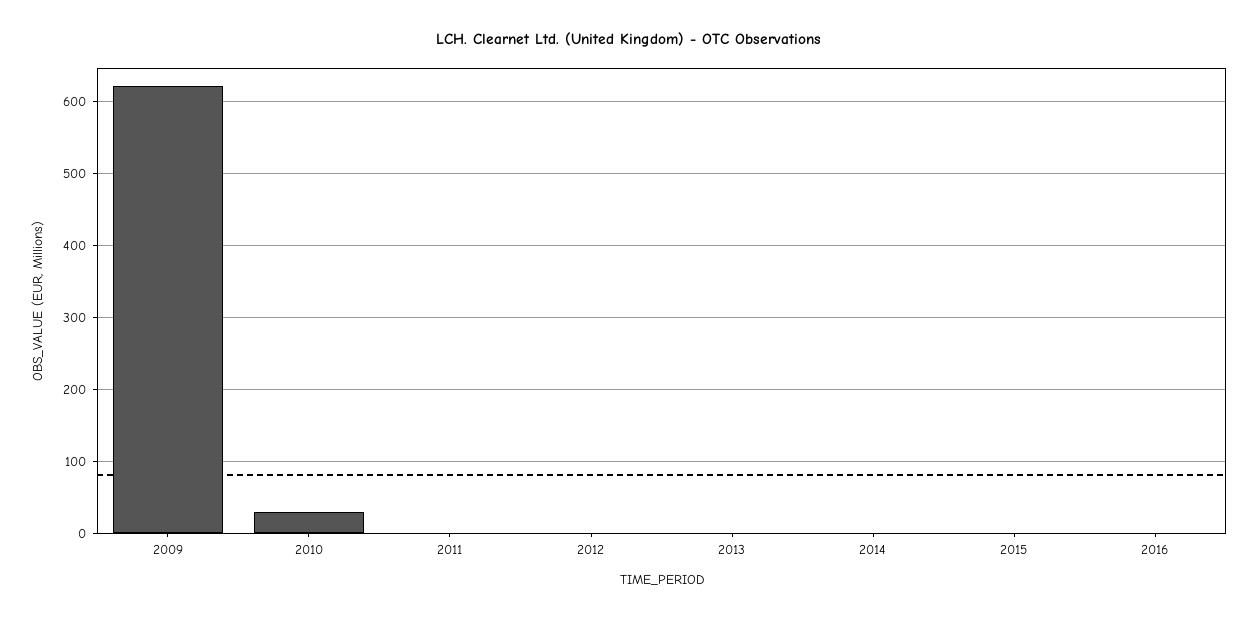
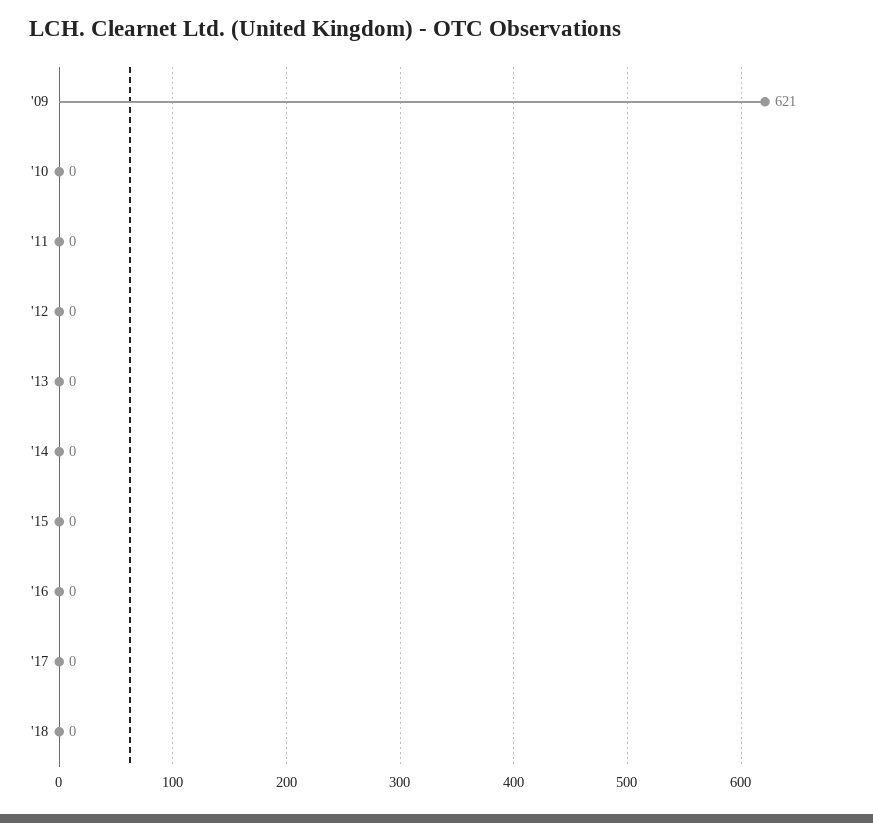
2010: 30 -> 0
'17: none -> 0
'18: none -> 0

